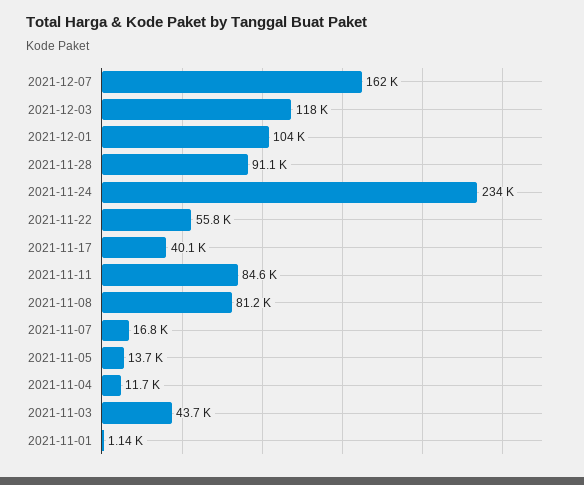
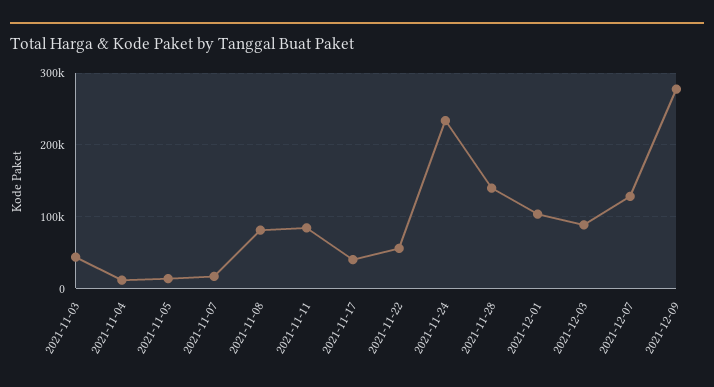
2021-12-07: 162000 -> 130000
2021-12-03: 118000 -> 90000
2021-11-28: 91100 -> 140000
2021-11-01: 1140 -> none
2021-12-09: none -> 280000

